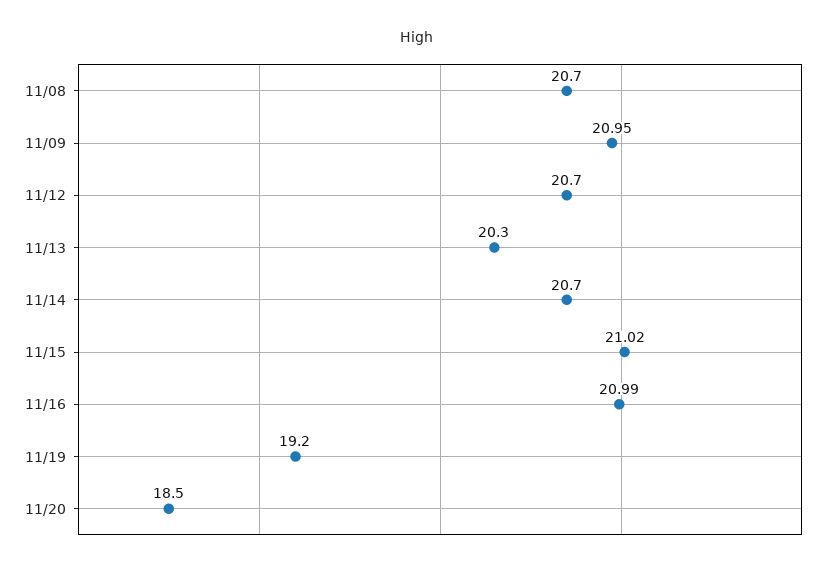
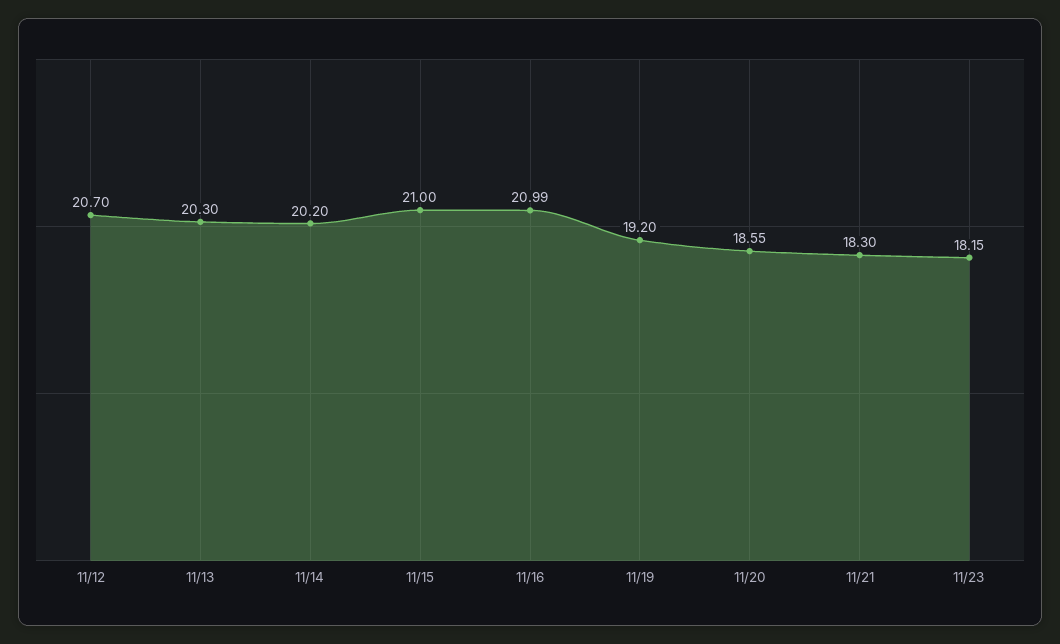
11/08: 20.7 -> none
11/09: 20.95 -> none
11/14: 20.7 -> 20.2
11/15: 21.02 -> 21
11/20: 18.5 -> 18.55
11/21: none -> 18.3
11/23: none -> 18.15

